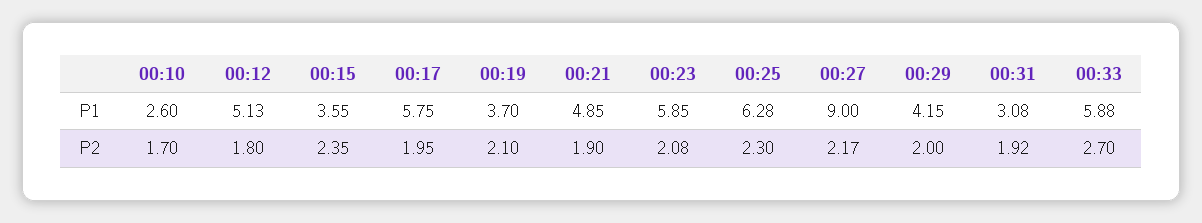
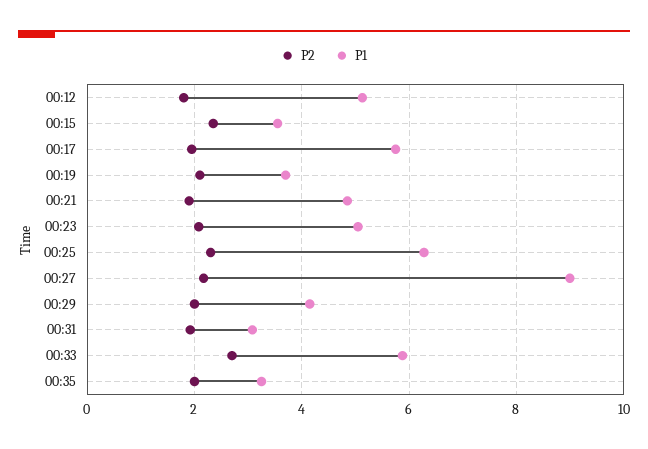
P1, 00:10: 2.6 -> none
P1, 00:23: 5.85 -> 5
P2, 00:10: 1.7 -> none
P2, 00:35: none -> 2
P1, 00:35: none -> 3.2

